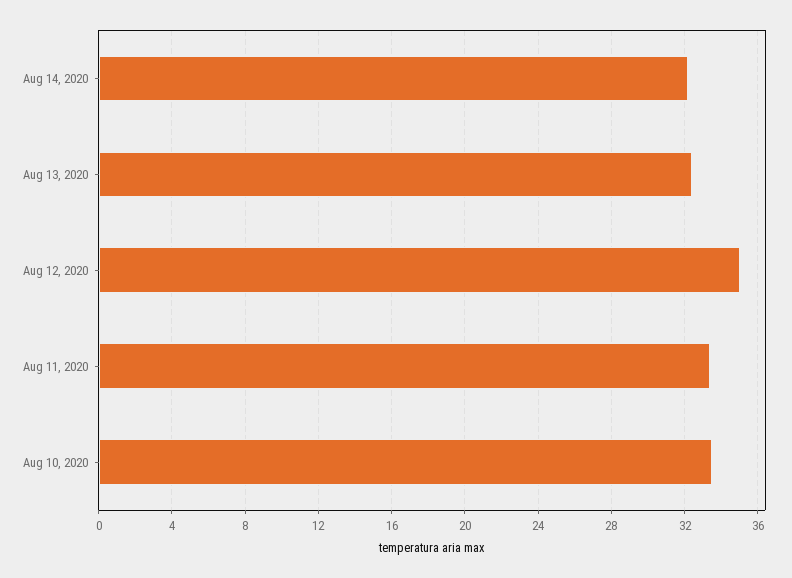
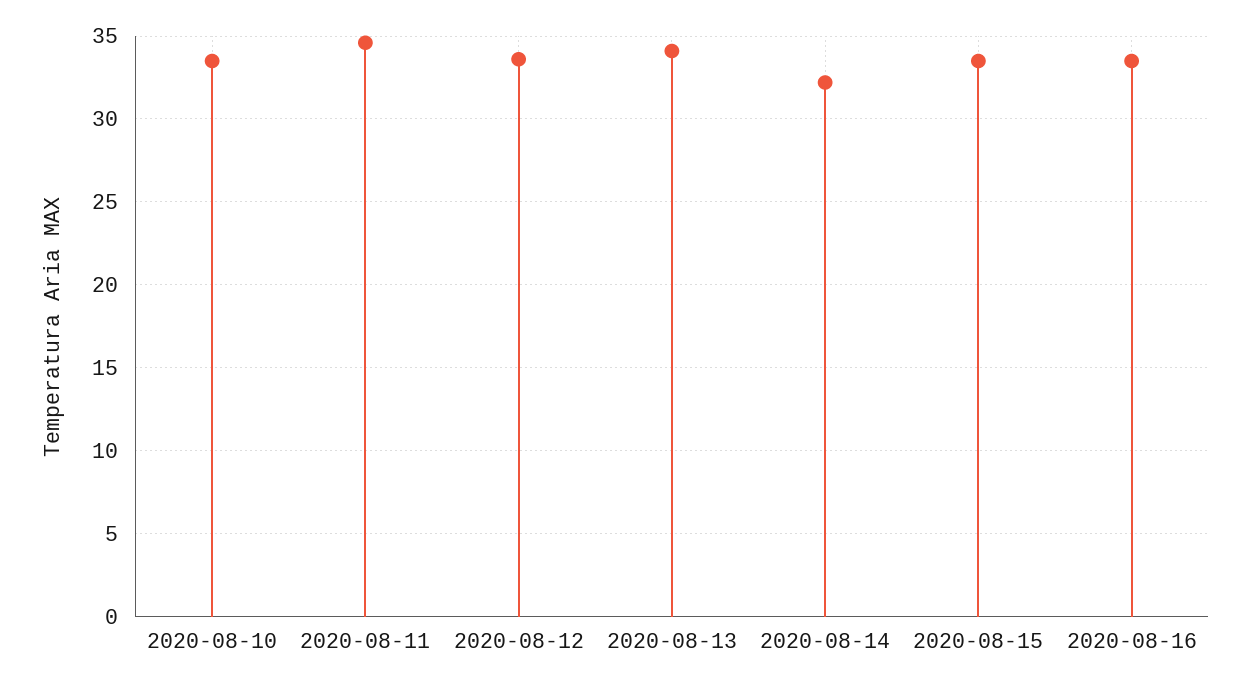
Aug 13, 2020: 32.5 -> 34
Aug 12, 2020: 35 -> 33.5
Aug 11, 2020: 33.5 -> 34.5
2020-08-15: none -> 33.5
2020-08-16: none -> 33.5

